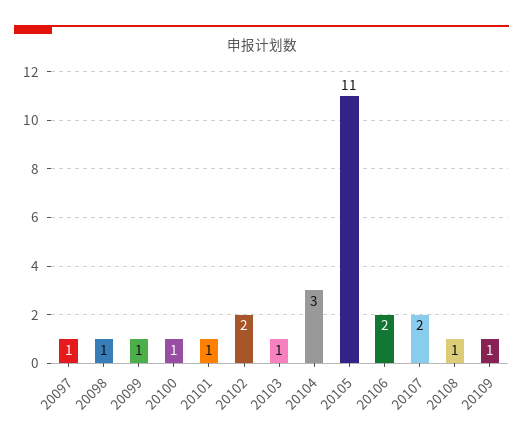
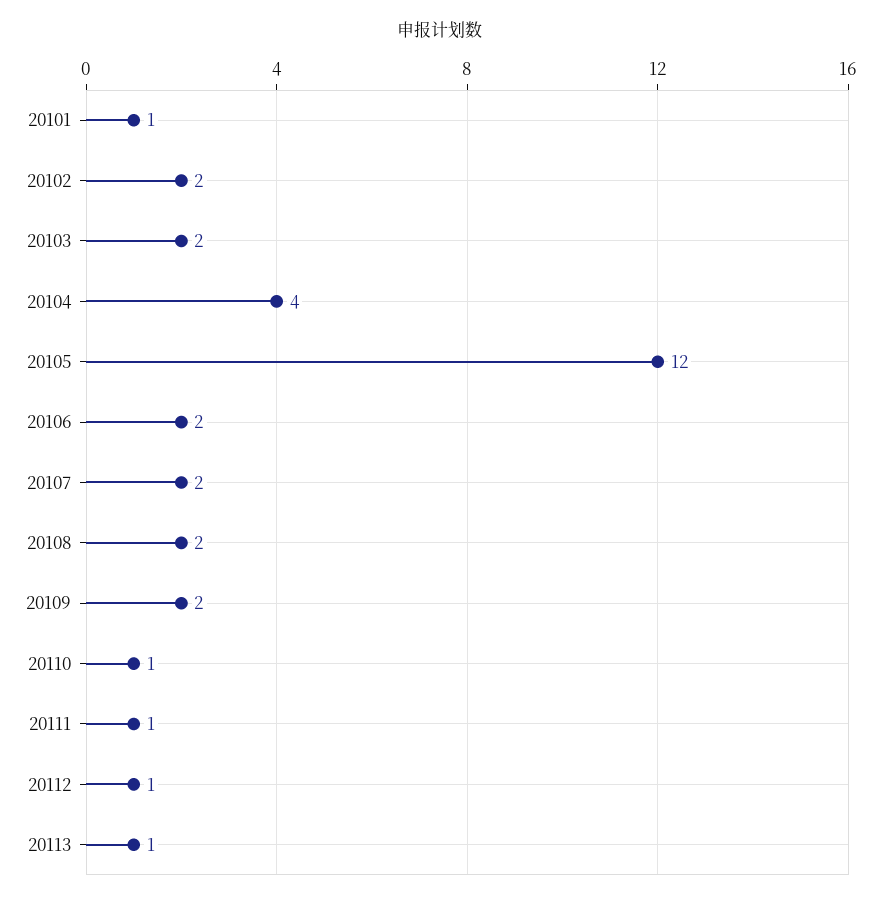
20097: 1 -> none
20098: 1 -> none
20099: 1 -> none
20100: 1 -> none
20103: 1 -> 2
20104: 3 -> 4
20105: 11 -> 12
20108: 1 -> 2
20109: 1 -> 2
20110: none -> 1
20111: none -> 1
20112: none -> 1
20113: none -> 1

